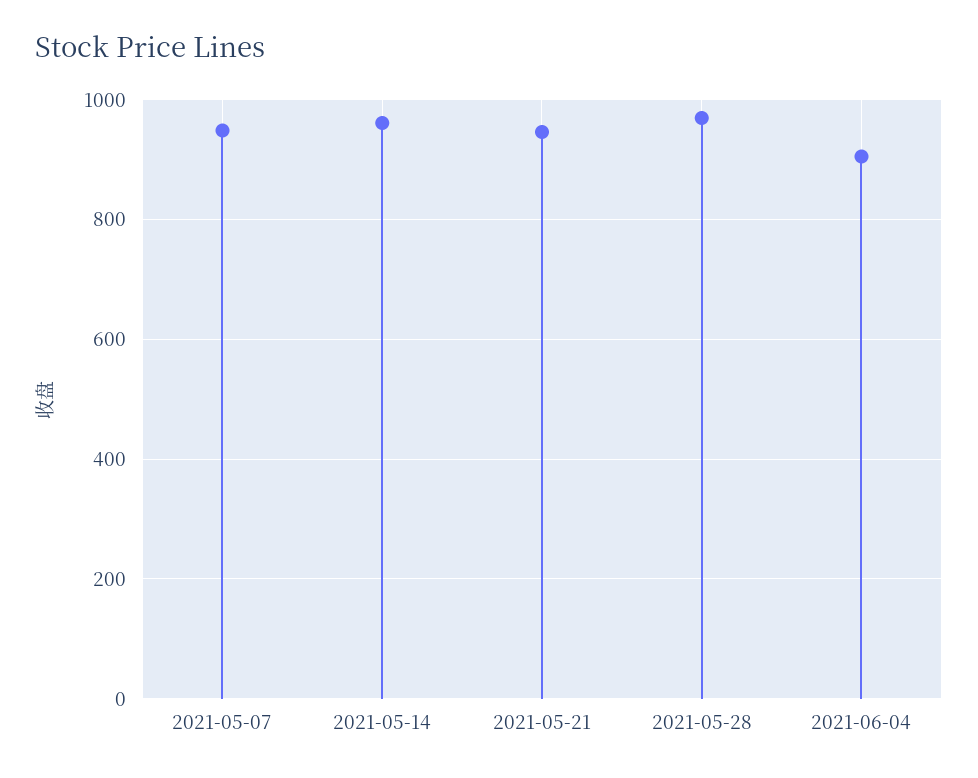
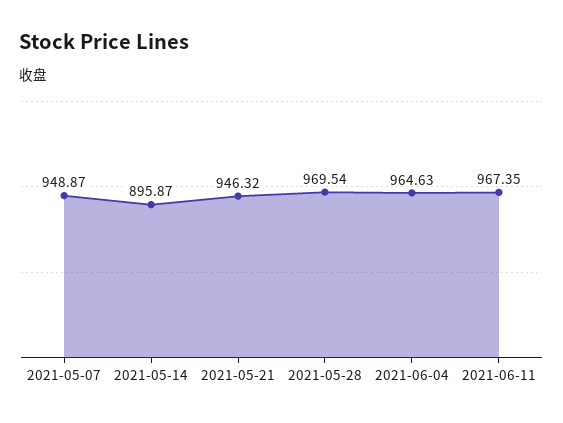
2021-05-14: 960 -> 895.87
2021-06-04: 900 -> 964.63
2021-06-11: none -> 967.35

